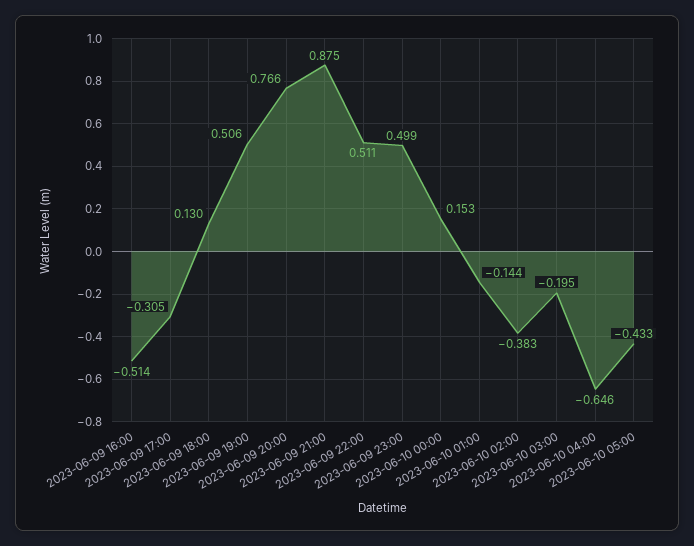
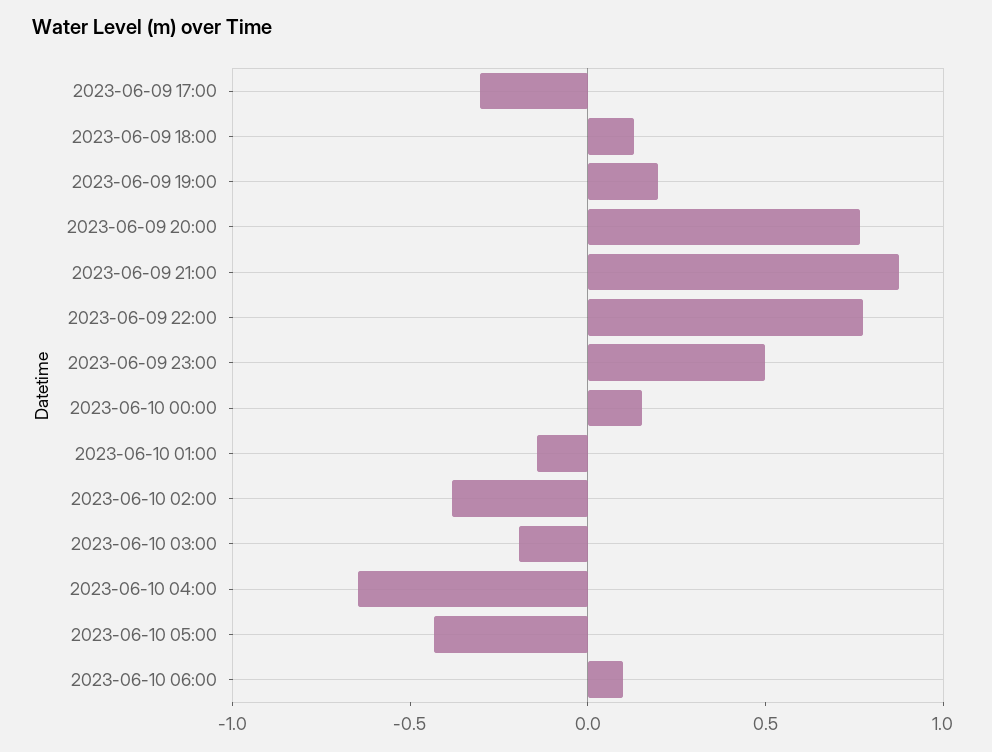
2023-06-09 16:00: -0.514 -> none
2023-06-09 19:00: 0.506 -> 0.2
2023-06-09 22:00: 0.511 -> 0.8
2023-06-10 06:00: none -> 0.1

